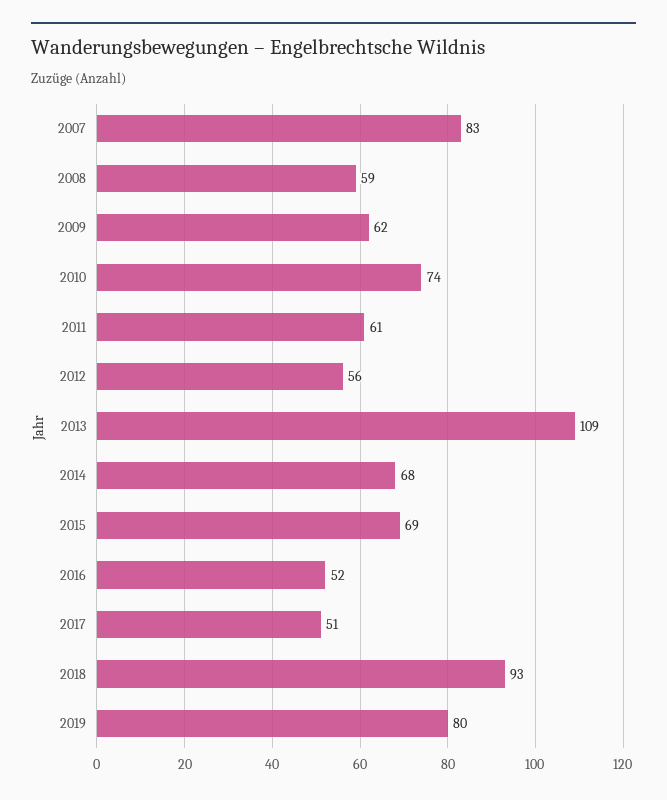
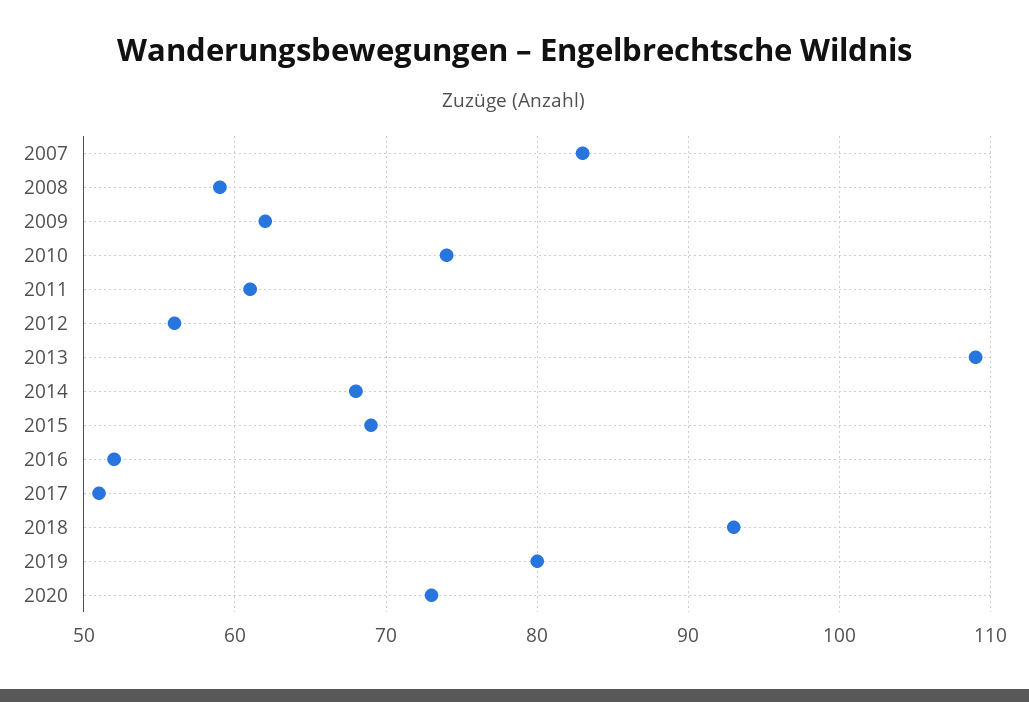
2020: none -> 73

